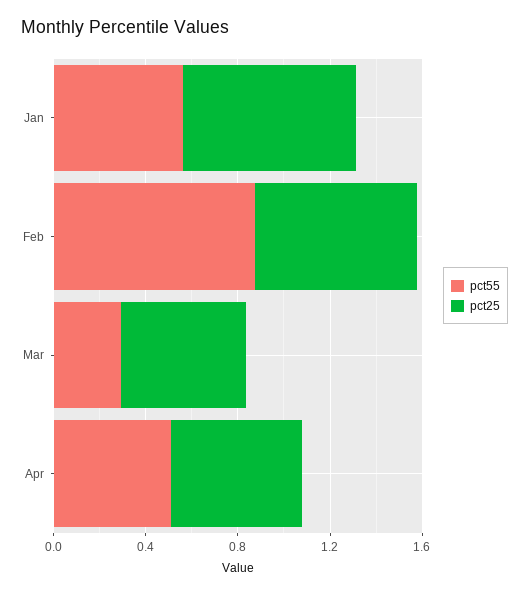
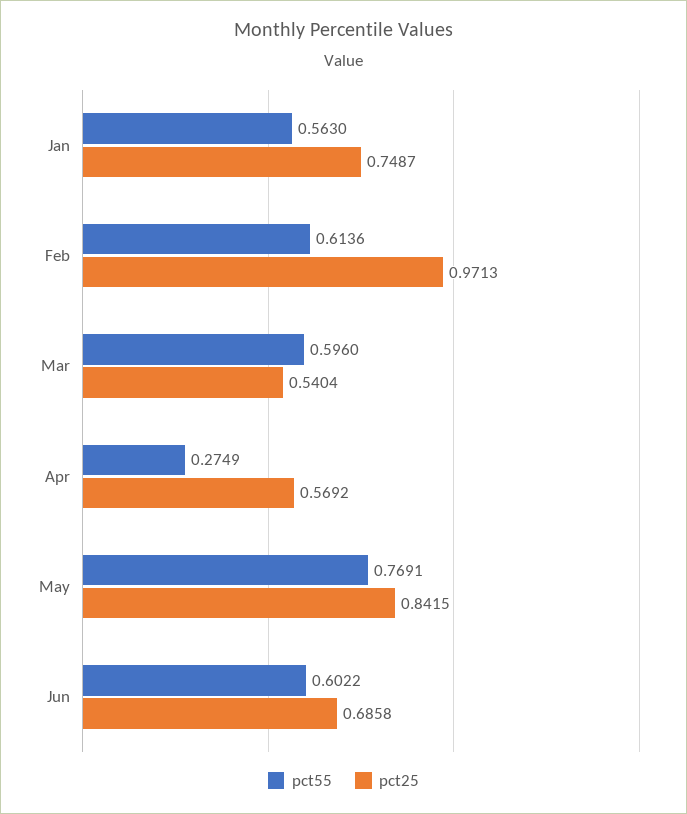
pct55, Feb: 0.9 -> 0.6136
pct25, Feb: 0.7 -> 0.9713
pct55, Mar: 0.3 -> 0.596
pct55, Apr: 0.5 -> 0.2749
pct55, May: none -> 0.7691
pct25, May: none -> 0.8415
pct55, Jun: none -> 0.6022
pct25, Jun: none -> 0.6858

